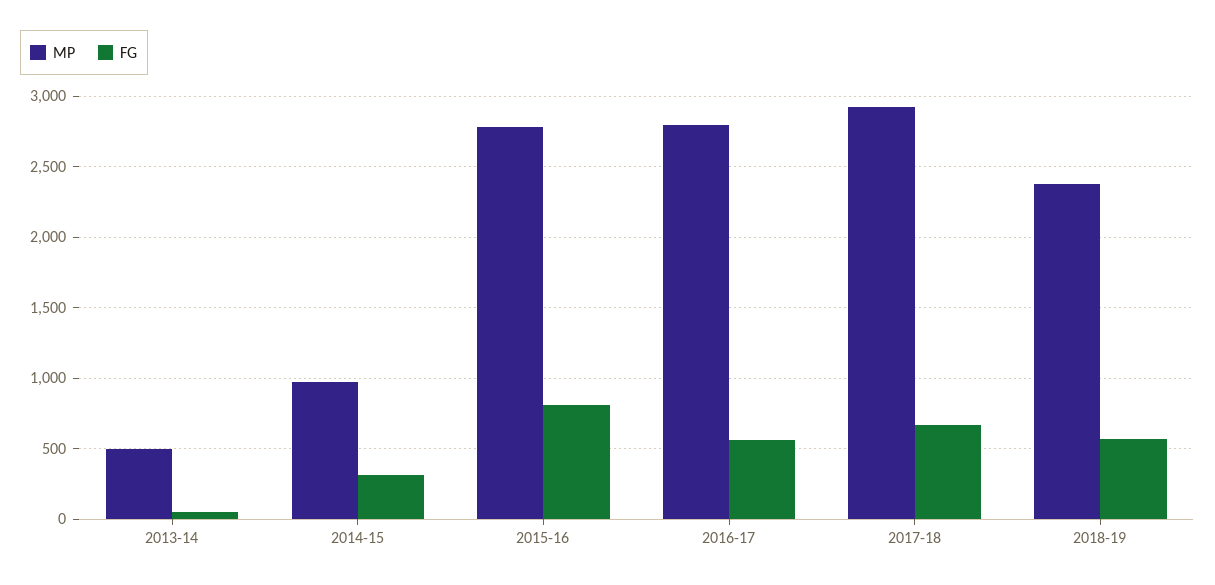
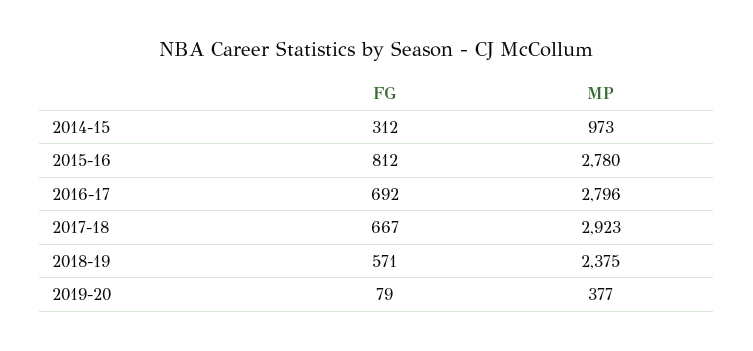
MP, 2013-14: 500 -> none
FG, 2013-14: 50 -> none
FG, 2016-17: 550 -> 692
FG, 2019-20: none -> 79
MP, 2019-20: none -> 377

